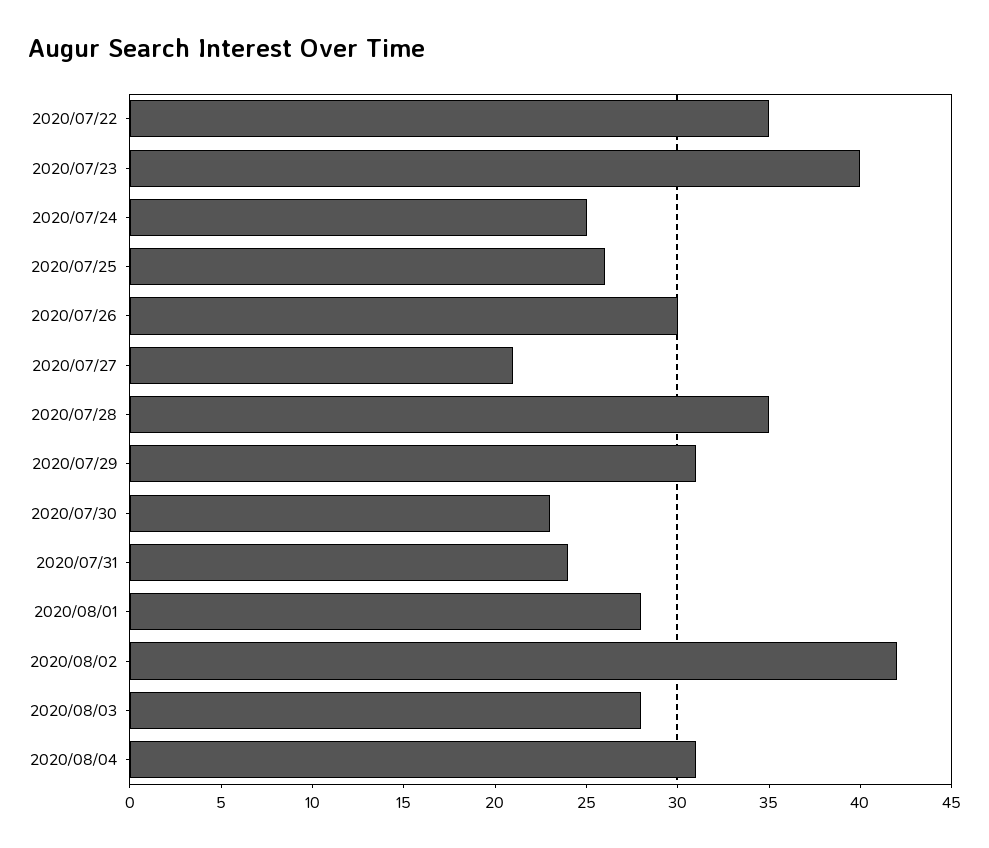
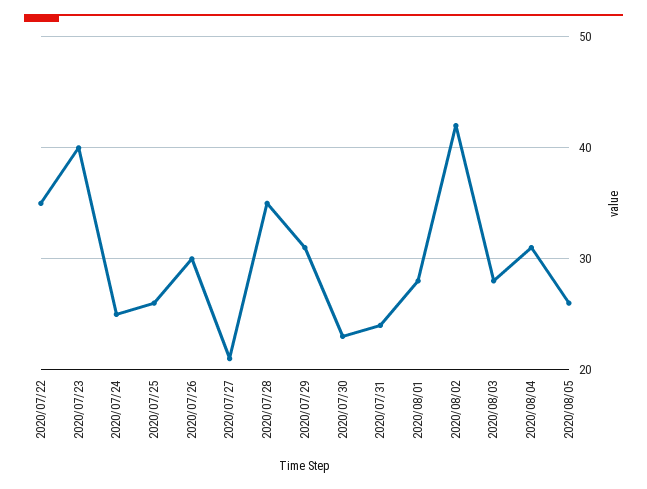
2020/08/05: none -> 26

